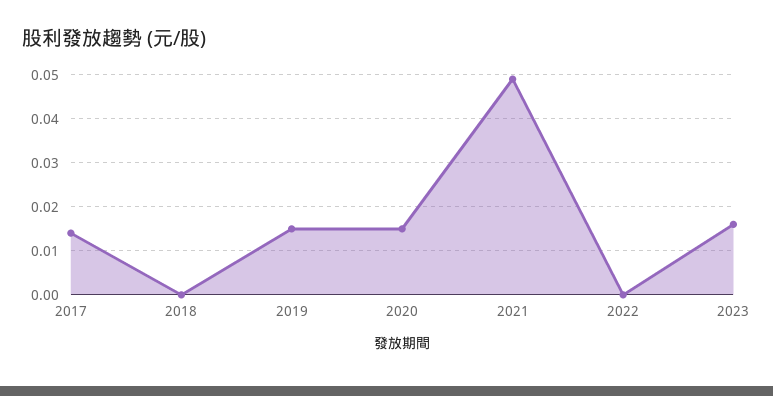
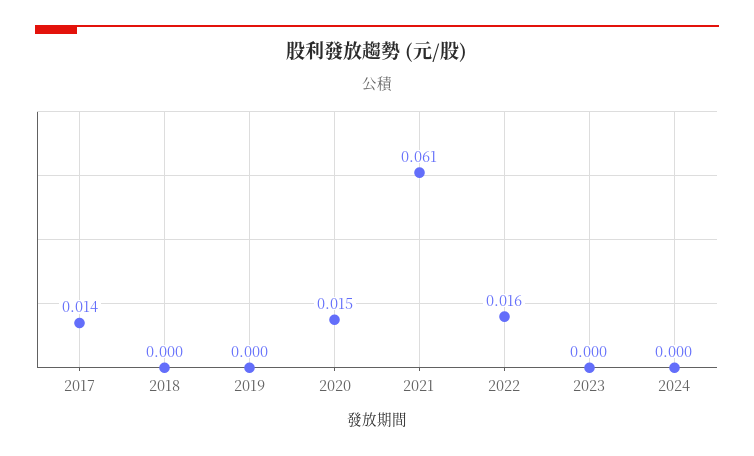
2019: 0.015 -> 0
2021: 0.05 -> 0.061
2022: 0 -> 0.016
2023: 0.015 -> 0
2024: none -> 0

